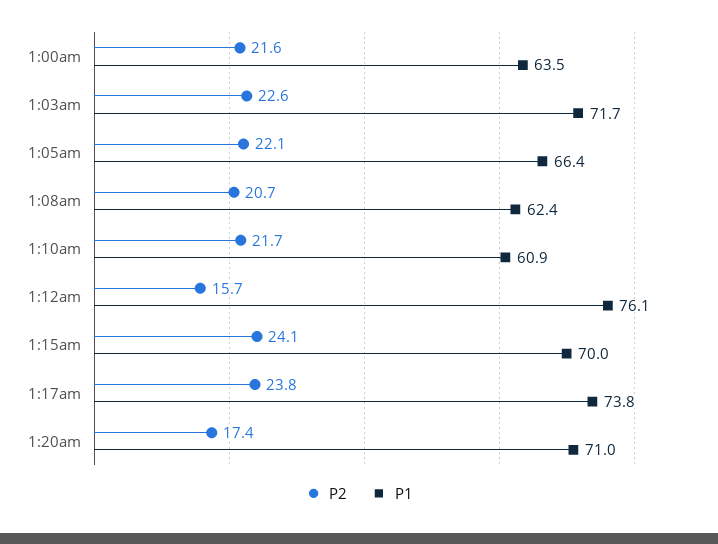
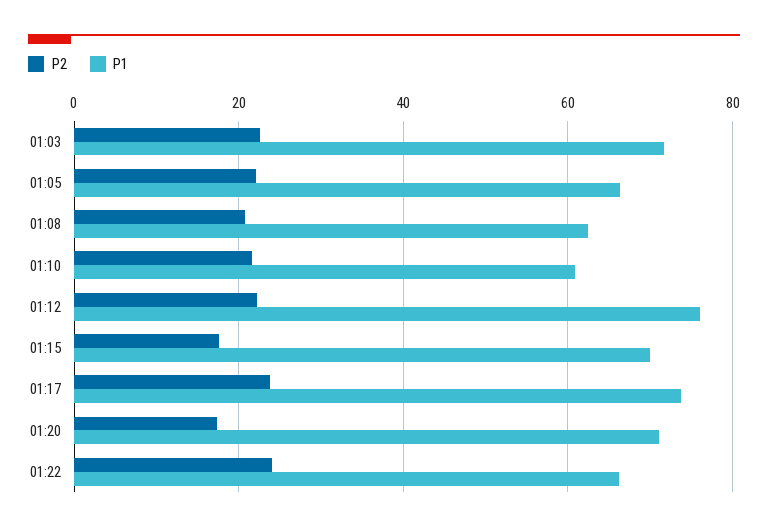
P2, 1:00am: 21.6 -> none
P1, 1:00am: 63.5 -> none
P2, 1:12am: 15.7 -> 22
P2, 1:15am: 24.1 -> 18
P2, 01:22: none -> 24
P1, 01:22: none -> 66

